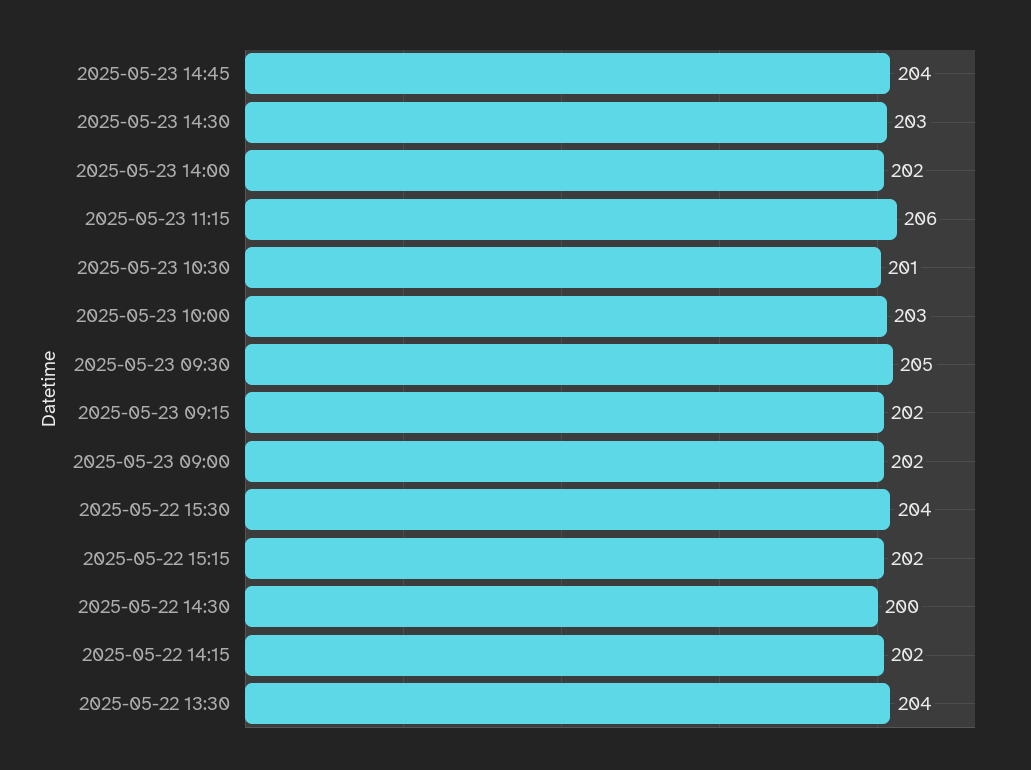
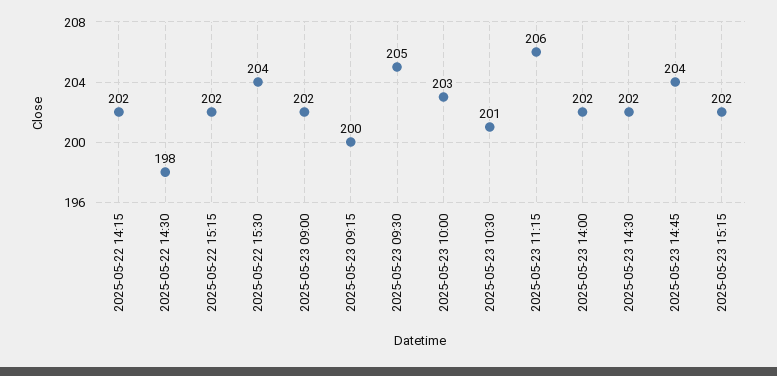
2025-05-23 14:30: 203 -> 202
2025-05-23 09:15: 202 -> 200
2025-05-22 14:30: 200 -> 198
2025-05-22 13:30: 204 -> none
2025-05-23 15:15: none -> 202

